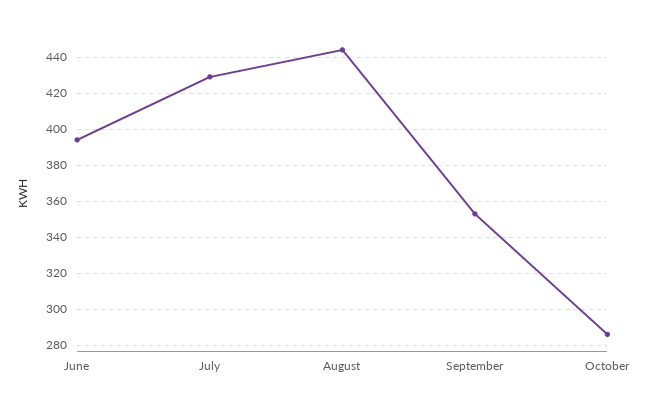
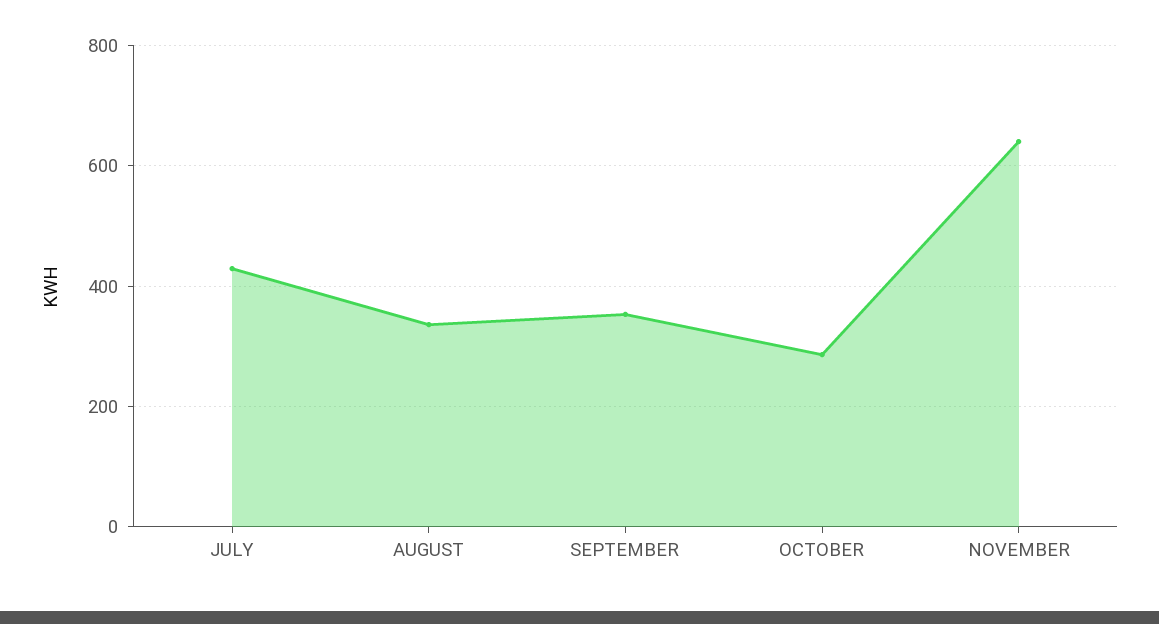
June: 395 -> none
August: 445 -> 340
NOVEMBER: none -> 640

